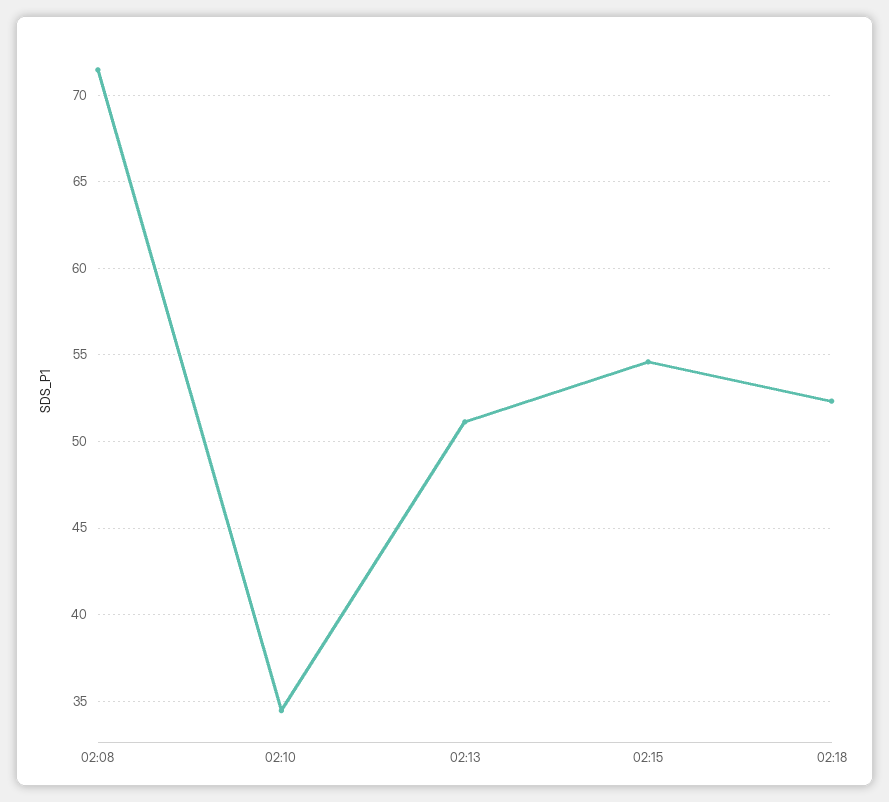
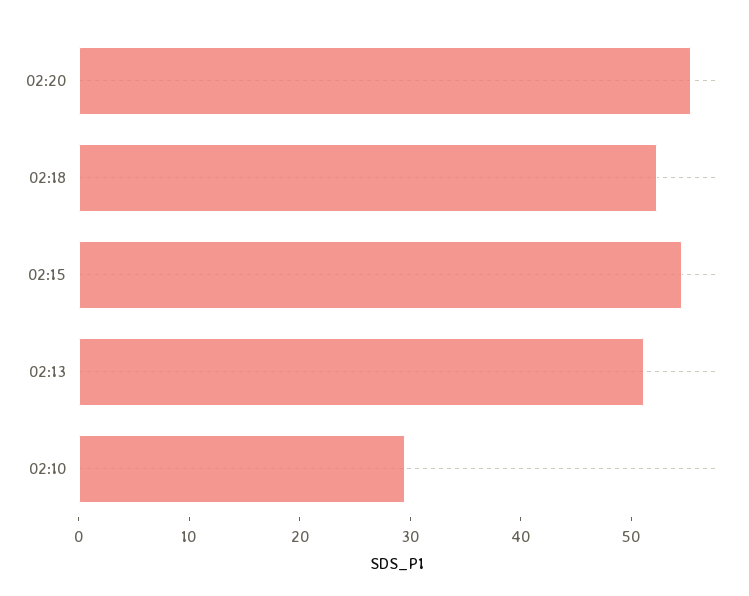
02:08: 71.5 -> none
02:10: 34.5 -> 30
02:20: none -> 56

